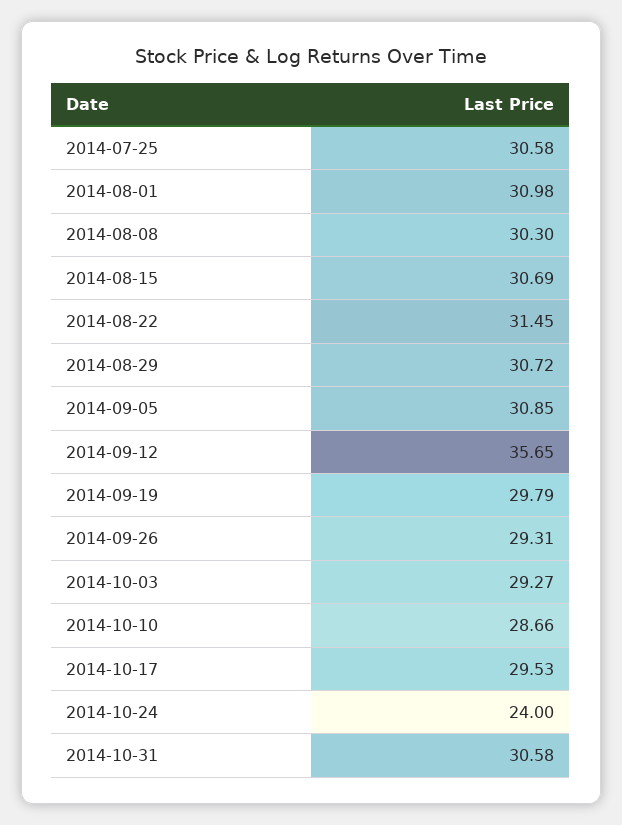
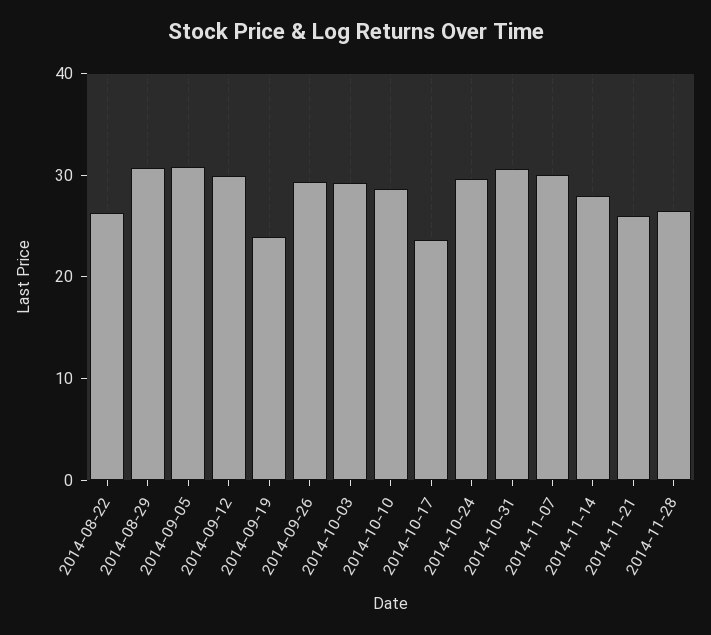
2014-07-25: 30.58 -> none
2014-08-01: 30.98 -> none
2014-08-08: 30.3 -> none
2014-08-15: 30.69 -> none
2014-08-22: 31.45 -> 26
2014-09-12: 35.65 -> 30
2014-09-19: 29.79 -> 24
2014-10-17: 29.53 -> 24
2014-10-24: 24 -> 30
2014-11-07: none -> 30
2014-11-14: none -> 28
2014-11-21: none -> 26
2014-11-28: none -> 26

